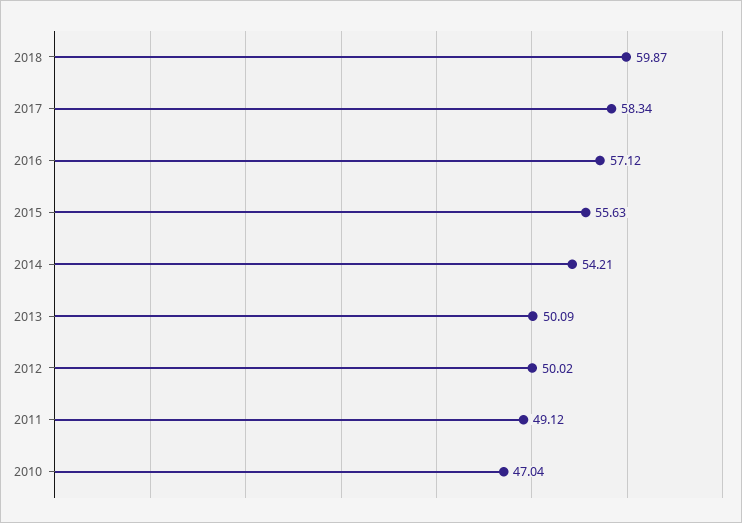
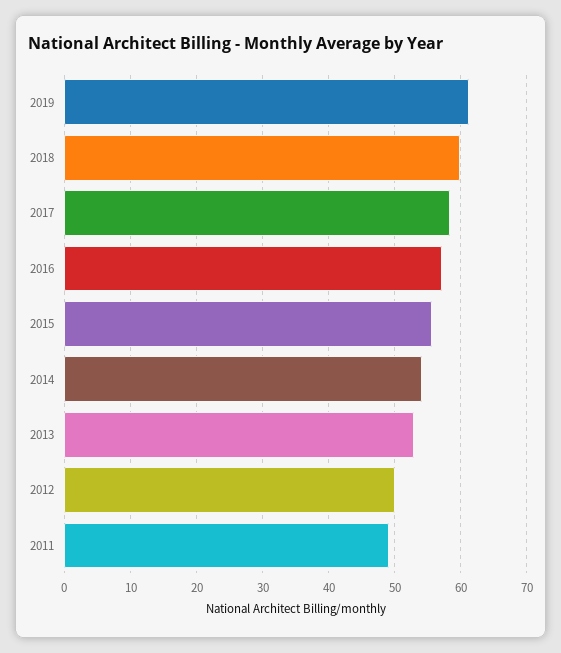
2013: 50.09 -> 53
2010: 47.04 -> none
2019: none -> 61

